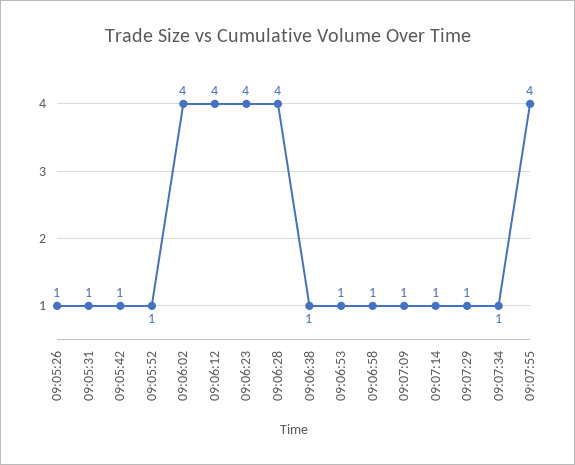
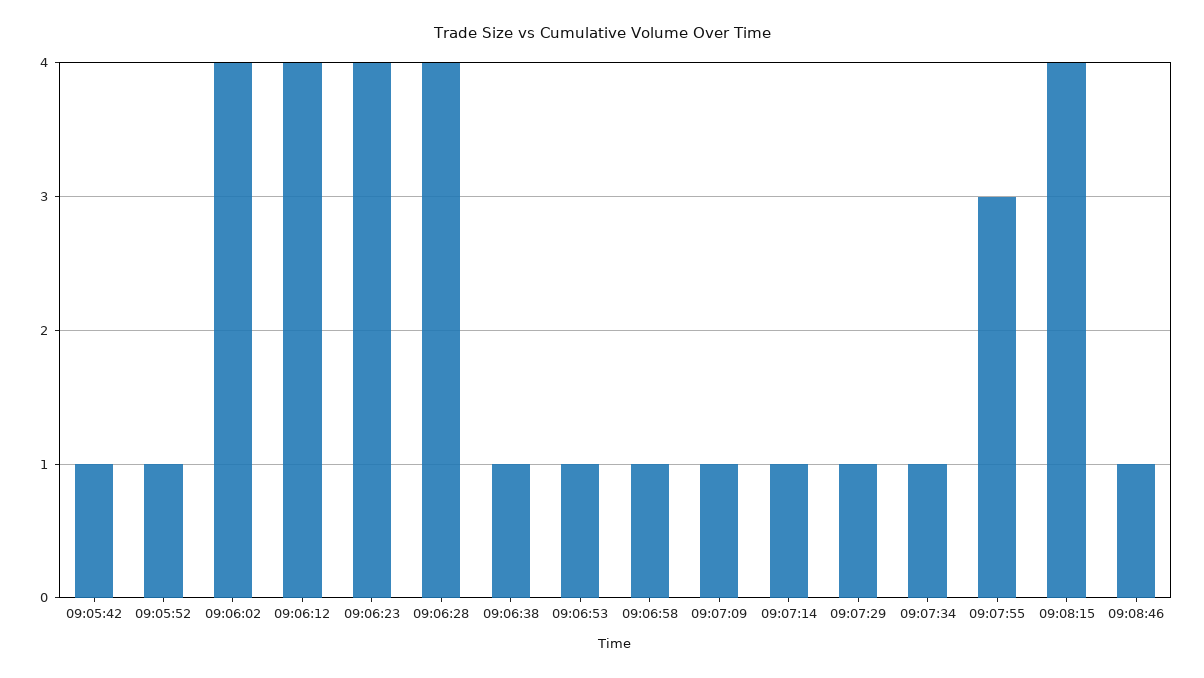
09:05:26: 1 -> none
09:05:31: 1 -> none
09:07:55: 4 -> 3
09:08:15: none -> 4
09:08:46: none -> 1

